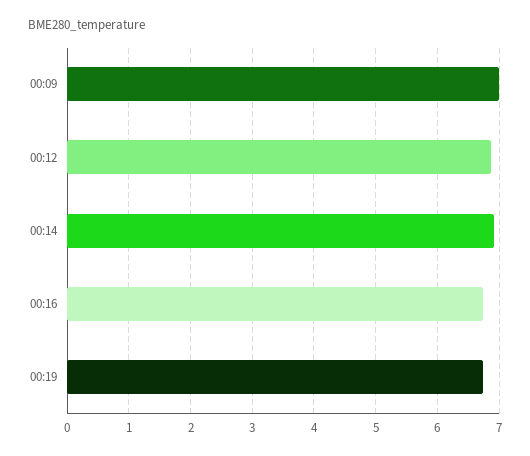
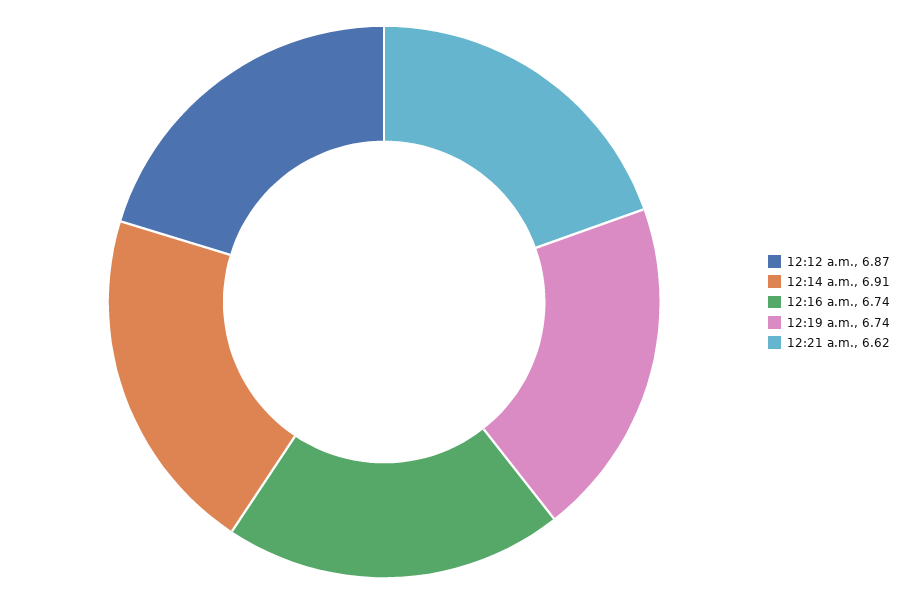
00:09: 7 -> none
12:21 a.m.: none -> 6.62

